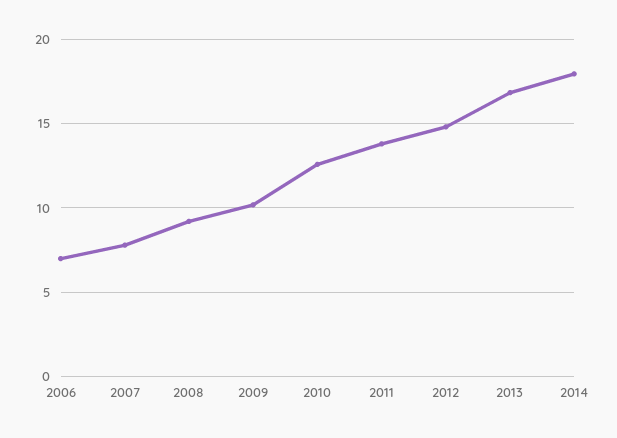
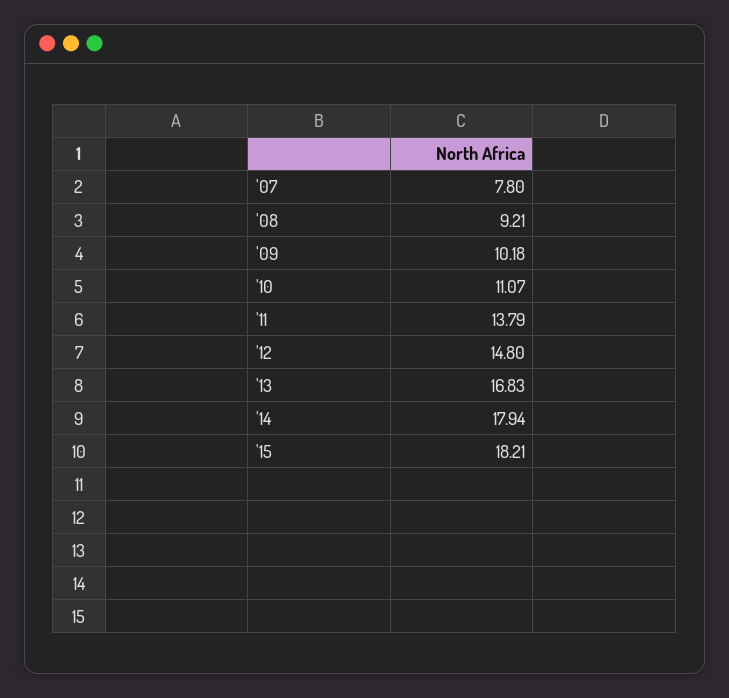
2006: 7 -> none
2010: 12.5 -> 11.07
'15: none -> 18.21

